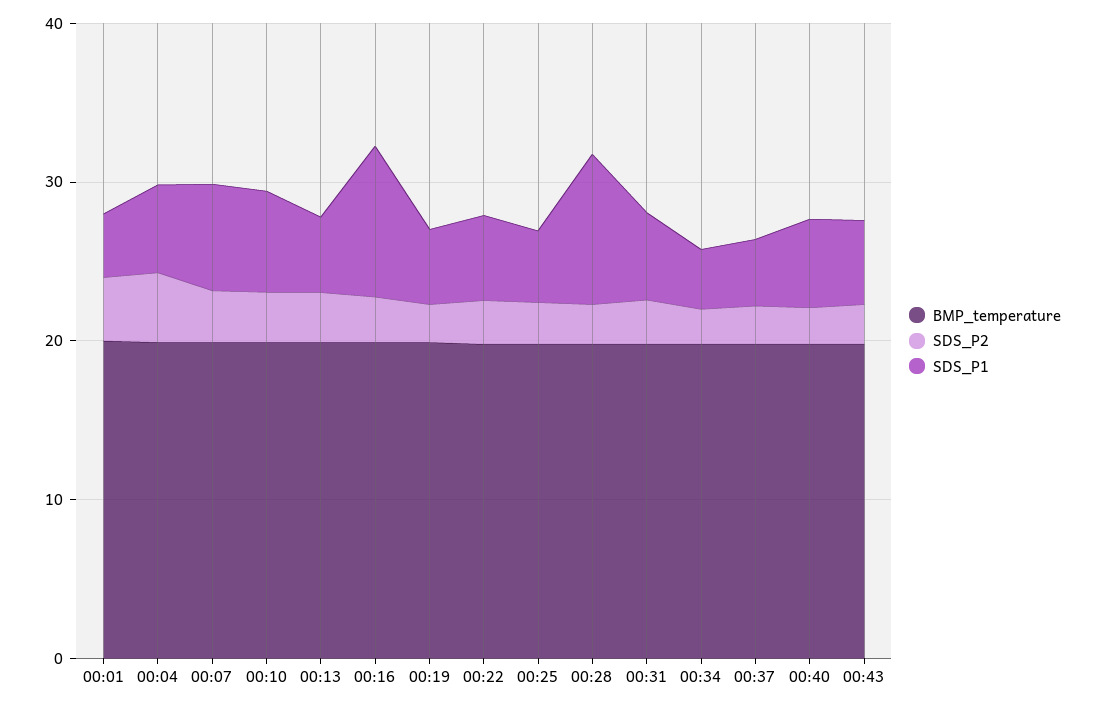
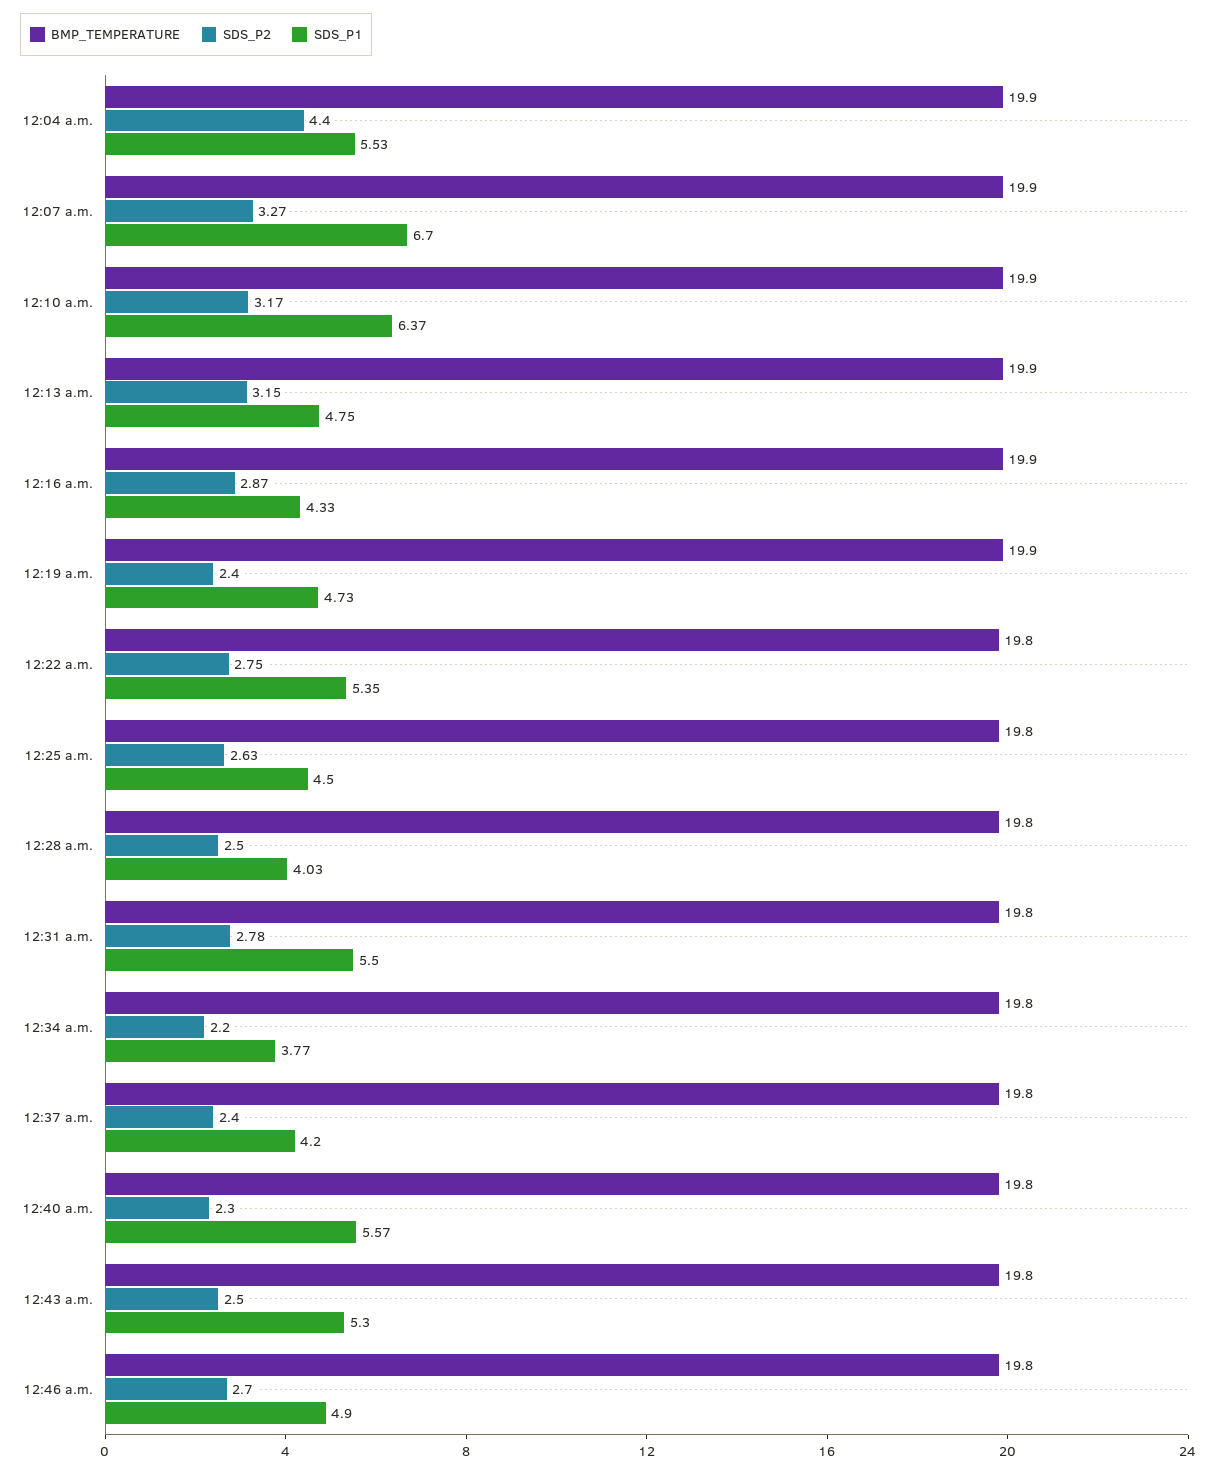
BMP_temperature, 00:01: 20 -> none
SDS_P2, 00:01: 4 -> none
SDS_P1, 00:01: 4 -> none
SDS_P1, 00:16: 10 -> 4.33
SDS_P1, 00:28: 10 -> 4.03
BMP_temperature, 12:46 a.m.: none -> 19.8
SDS_P2, 12:46 a.m.: none -> 2.7
SDS_P1, 12:46 a.m.: none -> 4.9

